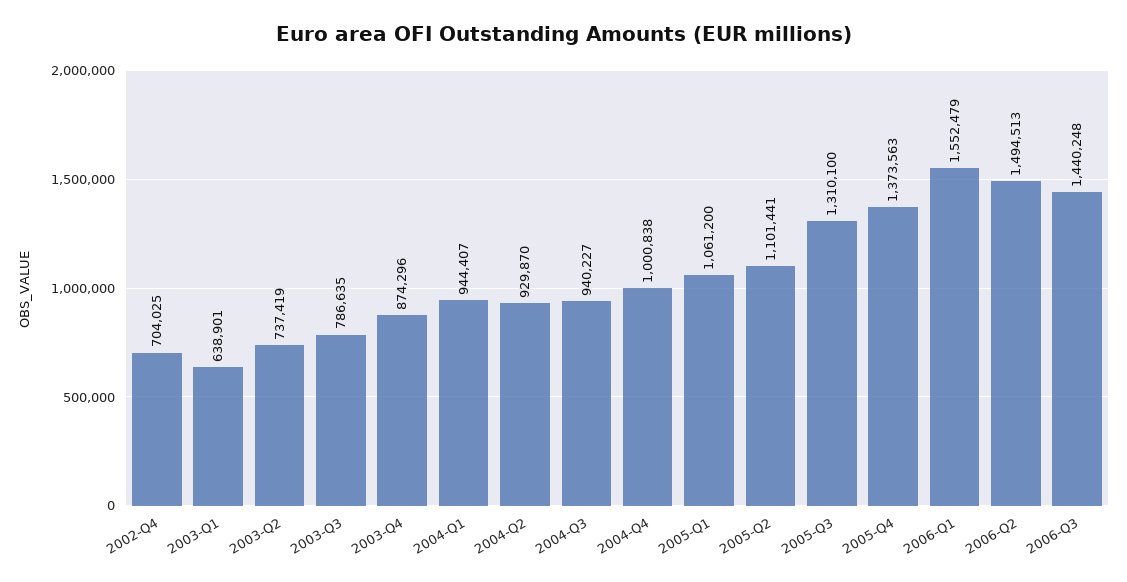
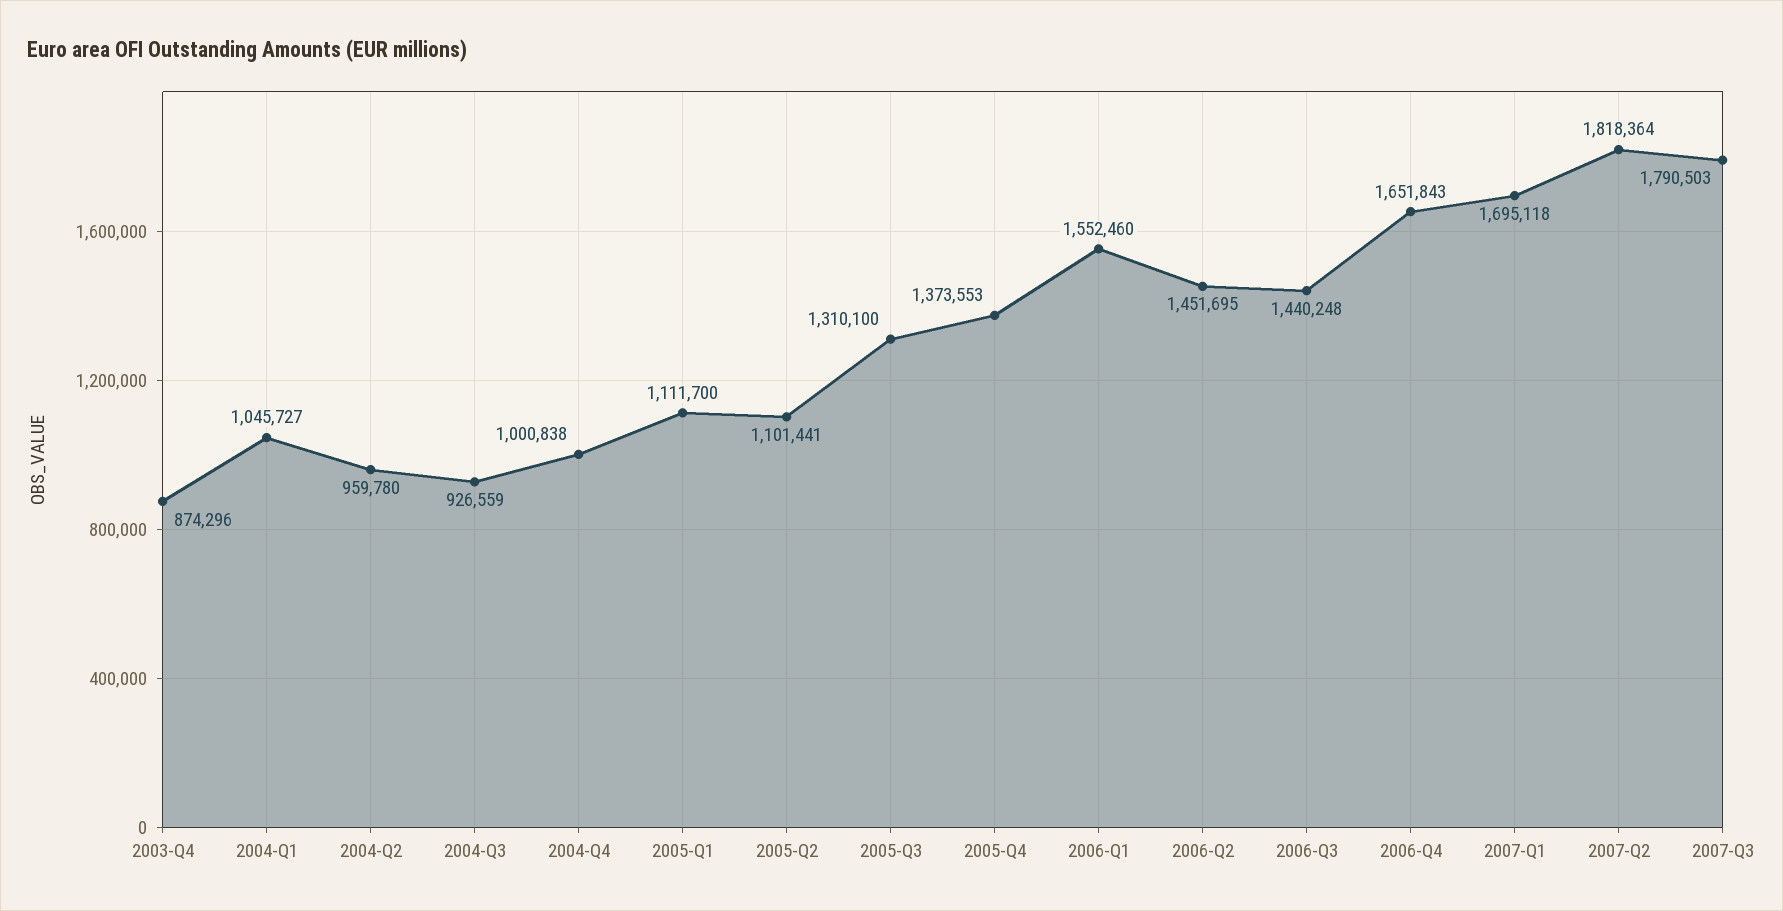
2002-Q4: 704025 -> none
2003-Q1: 638901 -> none
2003-Q2: 737419 -> none
2003-Q3: 786635 -> none
2004-Q1: 944407 -> 1045727
2004-Q2: 929870 -> 959780
2004-Q3: 940227 -> 926559
2005-Q1: 1061200 -> 1111700
2005-Q4: 1373563 -> 1373553
2006-Q1: 1552479 -> 1552460
2006-Q2: 1494513 -> 1451695
2006-Q4: none -> 1651843
2007-Q1: none -> 1695118
2007-Q2: none -> 1818364
2007-Q3: none -> 1790503

